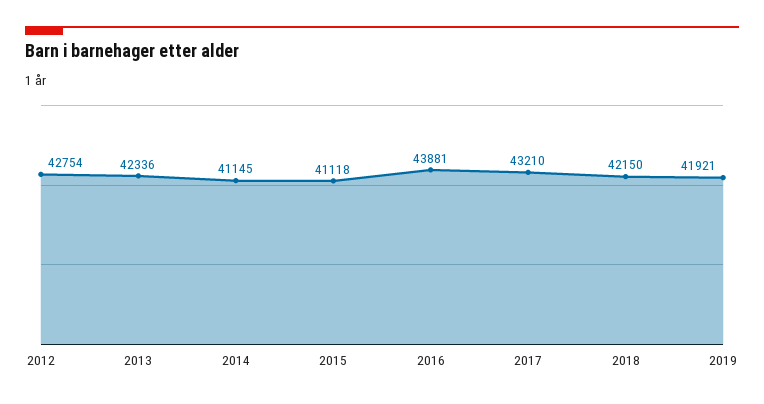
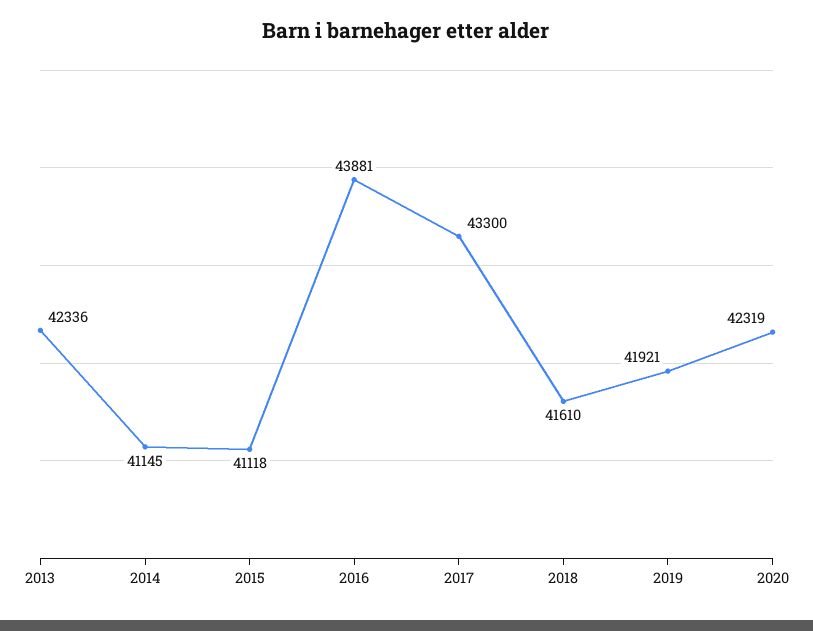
2012: 42754 -> none
2017: 43210 -> 43300
2018: 42150 -> 41610
2020: none -> 42319

